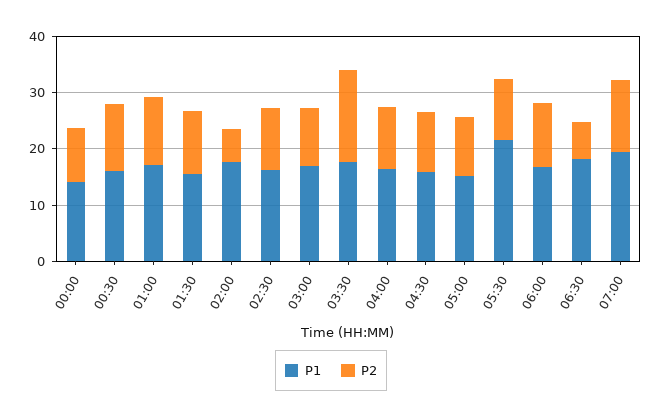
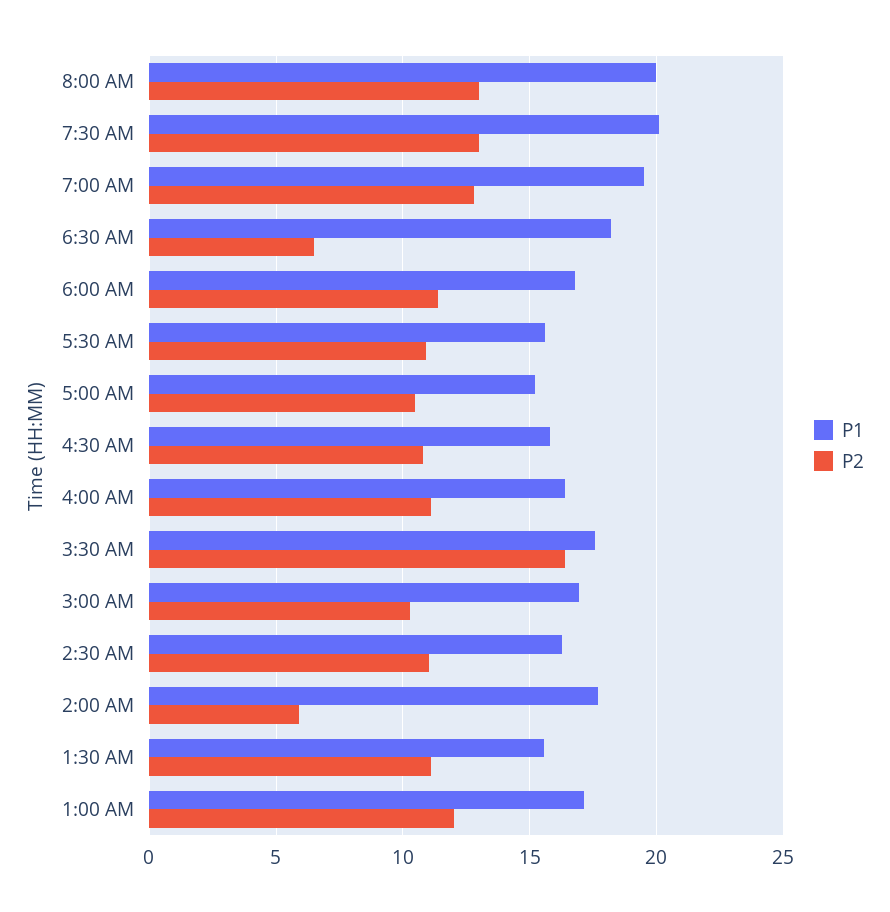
P1, 00:00: 14 -> none
P2, 00:00: 10 -> none
P1, 00:30: 16 -> none
P2, 00:30: 12 -> none
P1, 05:30: 22 -> 15.5
P1, 8:00 AM: none -> 20
P2, 8:00 AM: none -> 13
P1, 7:30 AM: none -> 20
P2, 7:30 AM: none -> 13

